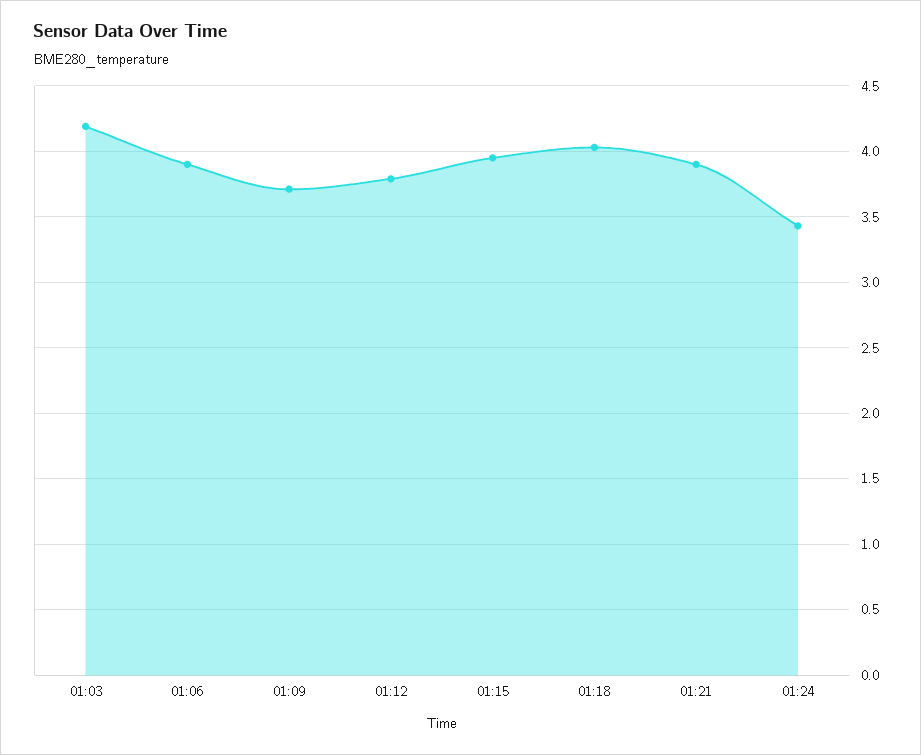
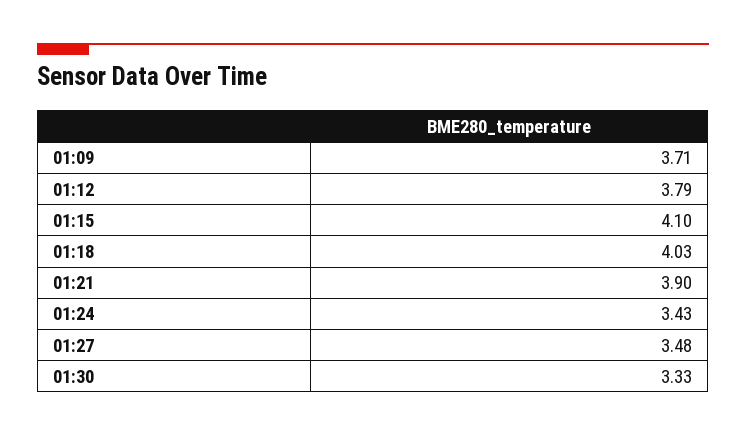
01:03: 4.2 -> none
01:06: 3.9 -> none
01:15: 3.95 -> 4.1
01:27: none -> 3.48
01:30: none -> 3.33

